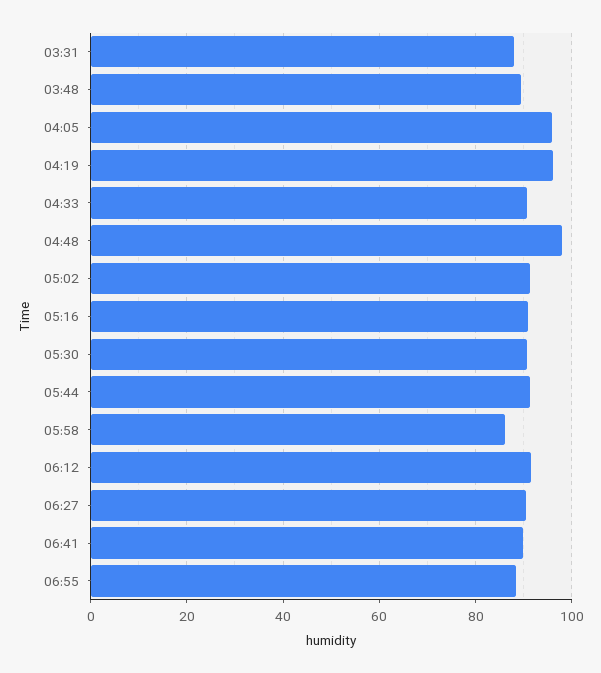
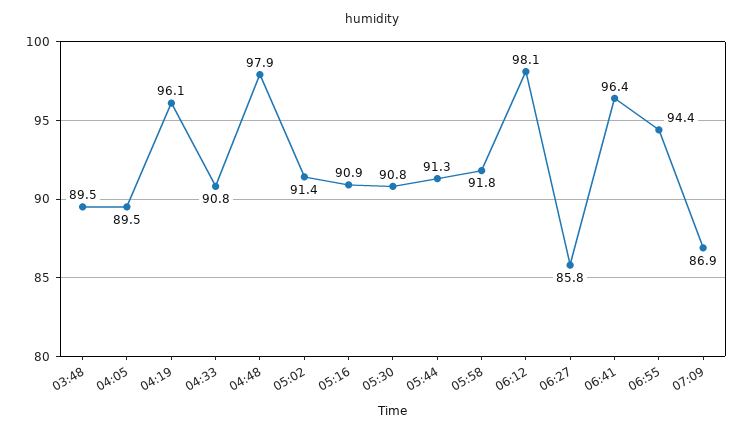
03:31: 88 -> none
04:05: 96 -> 89.5
05:58: 86 -> 91.8
06:12: 92 -> 98.1
06:27: 90 -> 85.8
06:41: 90 -> 96.4
06:55: 88 -> 94.4
07:09: none -> 86.9

